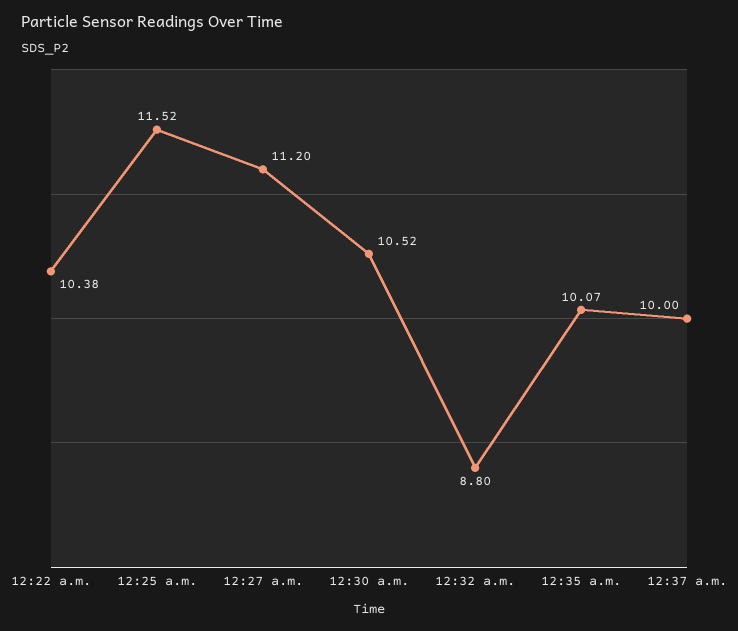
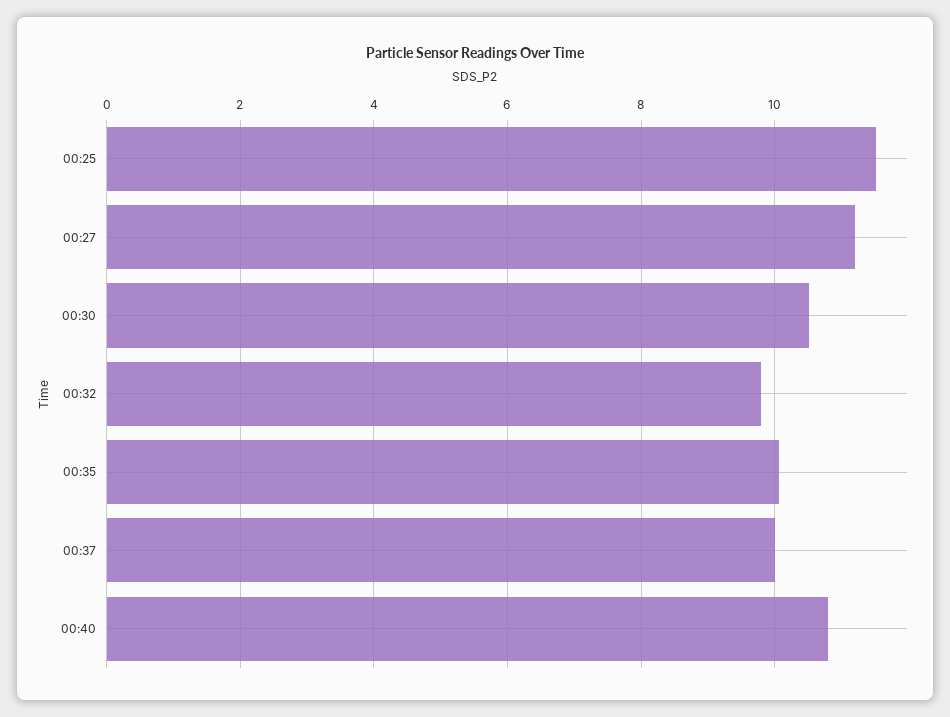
12:22 a.m.: 10.38 -> none
12:32 a.m.: 8.8 -> 9.8
00:40: none -> 10.8

